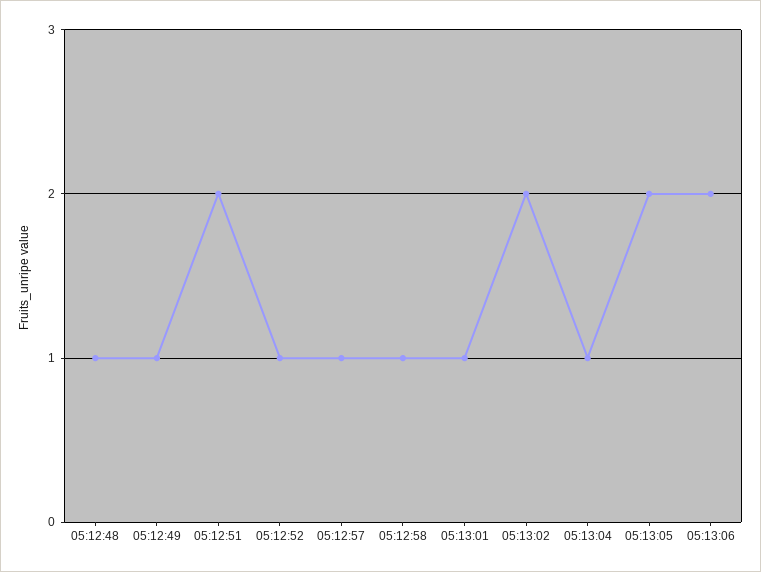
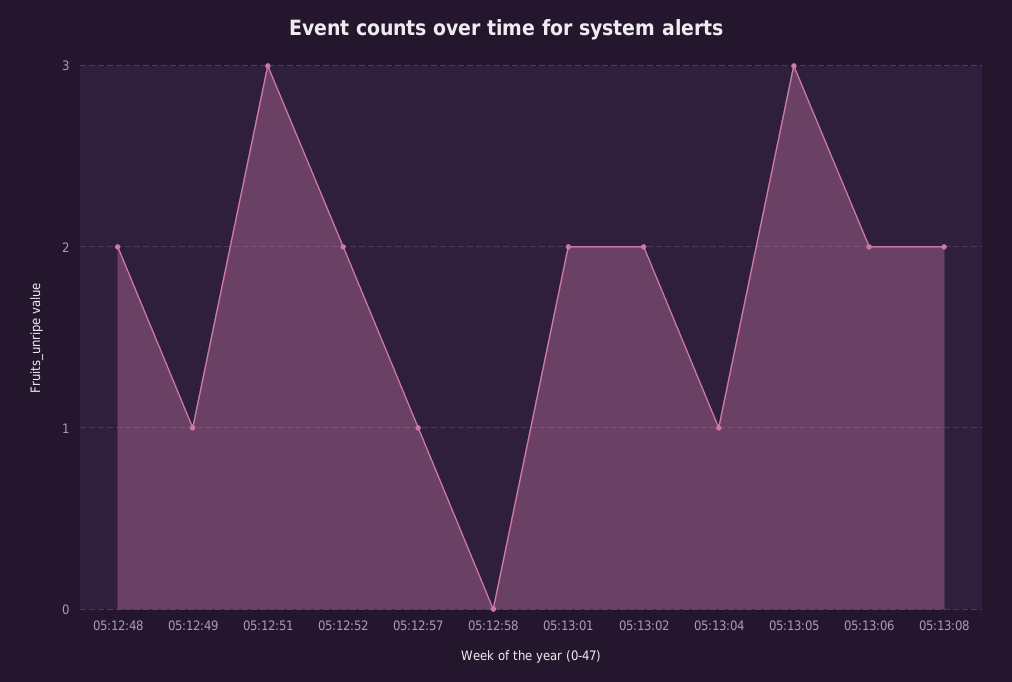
05:12:48: 1 -> 2
05:12:51: 2 -> 3
05:12:52: 1 -> 2
05:12:58: 1 -> 0
05:13:01: 1 -> 2
05:13:05: 2 -> 3
05:13:08: none -> 2

